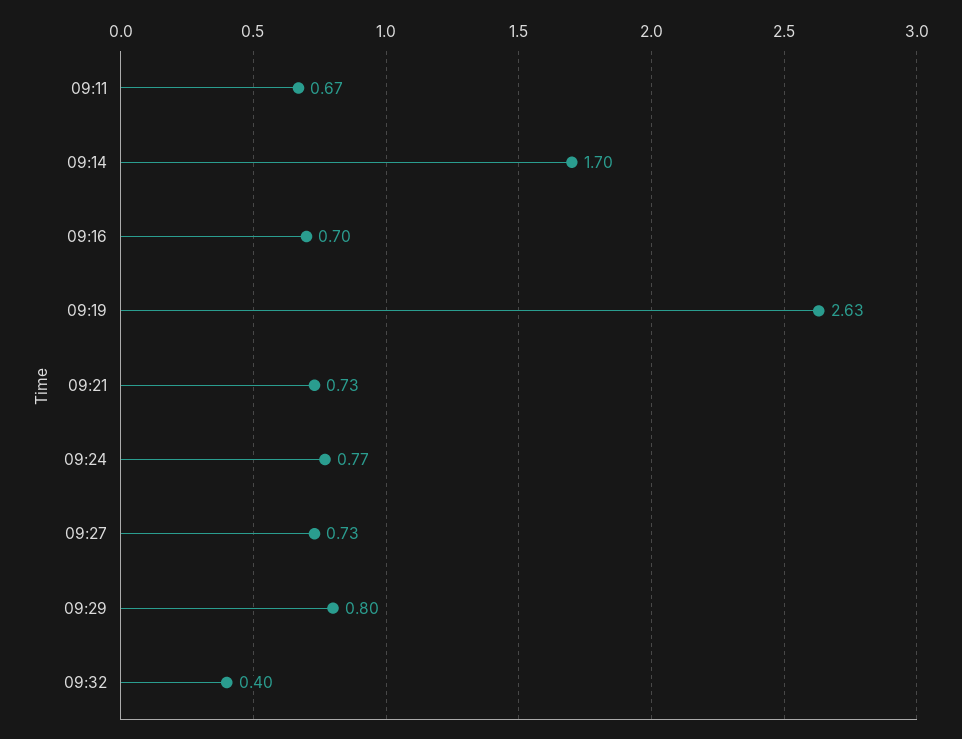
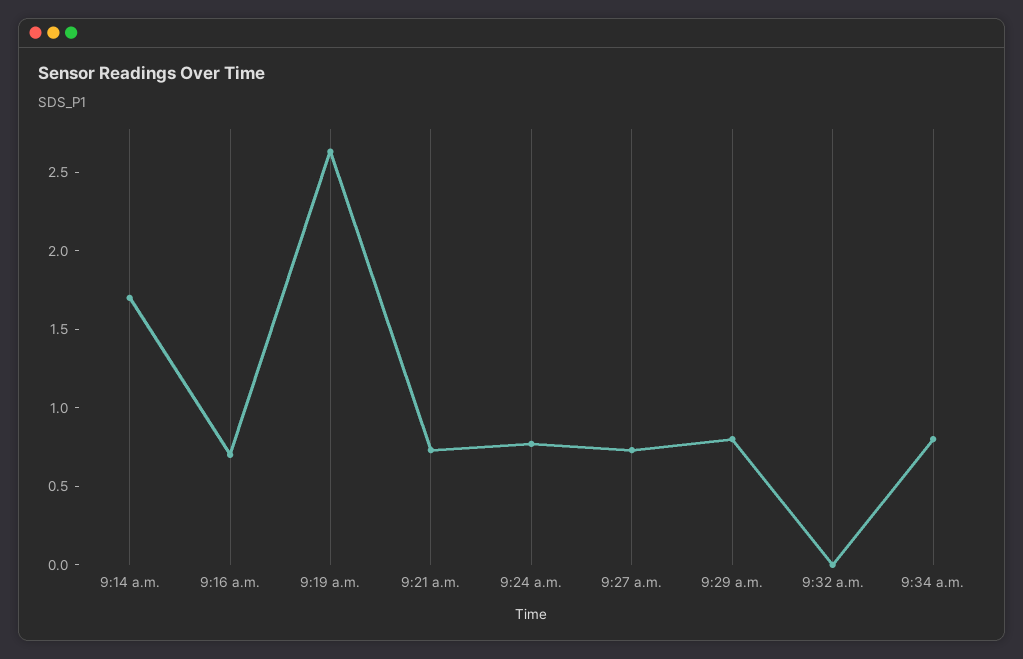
09:11: 0.67 -> none
09:32: 0.4 -> 0
9:34 a.m.: none -> 0.8

